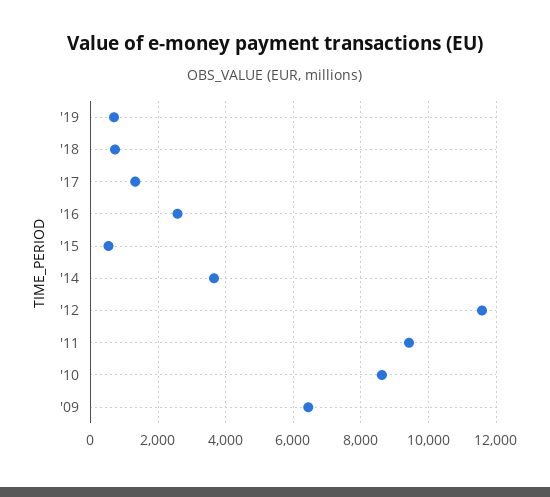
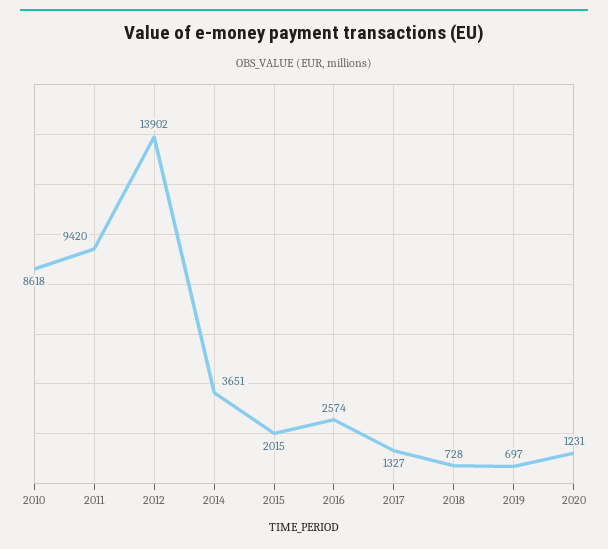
'15: 600 -> 2015
'12: 11600 -> 13902
'09: 6400 -> none
2020: none -> 1231

